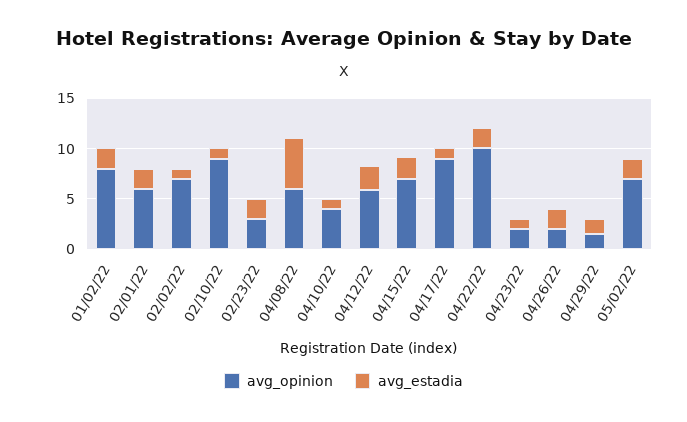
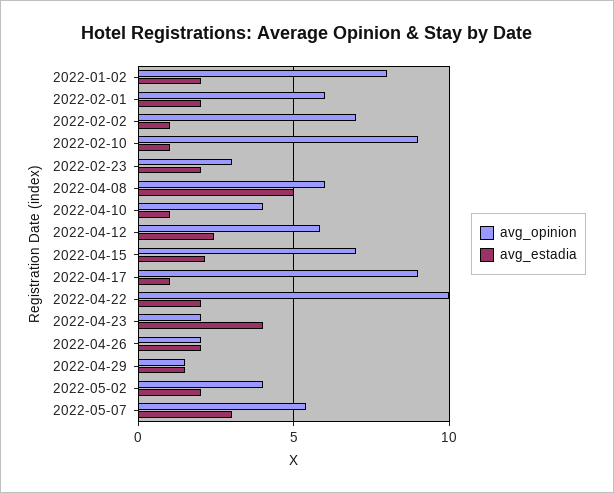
avg_estadia, 04/23/22: 1 -> 4
avg_opinion, 05/02/22: 7 -> 4
avg_opinion, 2022-05-07: none -> 5.5
avg_estadia, 2022-05-07: none -> 3

